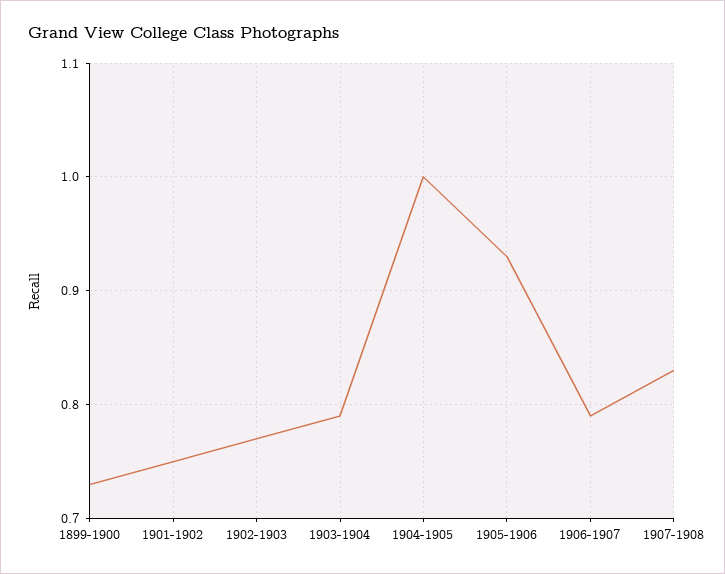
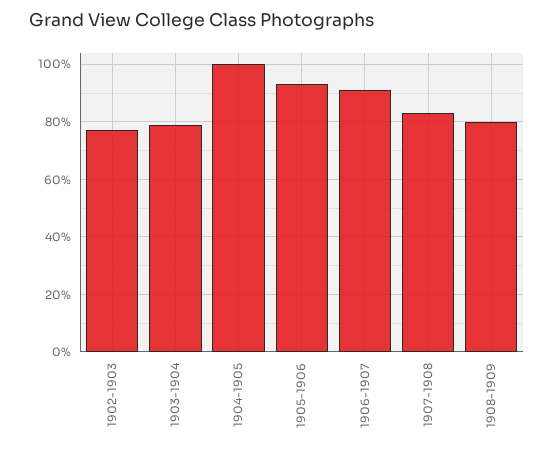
1899-1900: 0.73 -> none
1901-1902: 0.75 -> none
1906-1907: 0.79 -> 0.9
1908-1909: none -> 0.8

